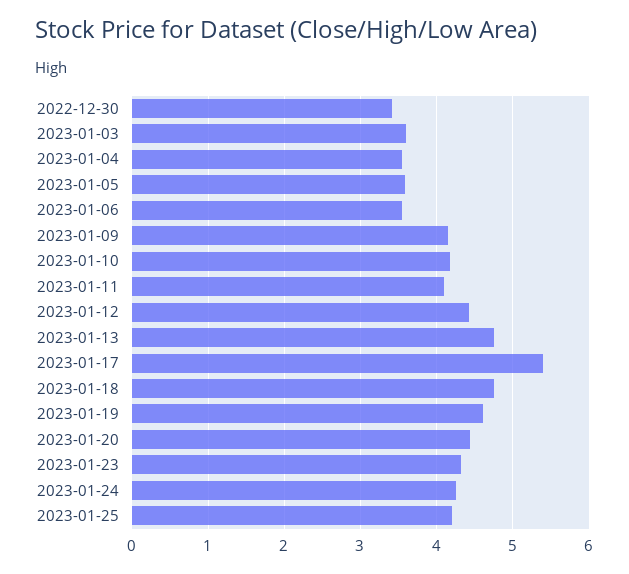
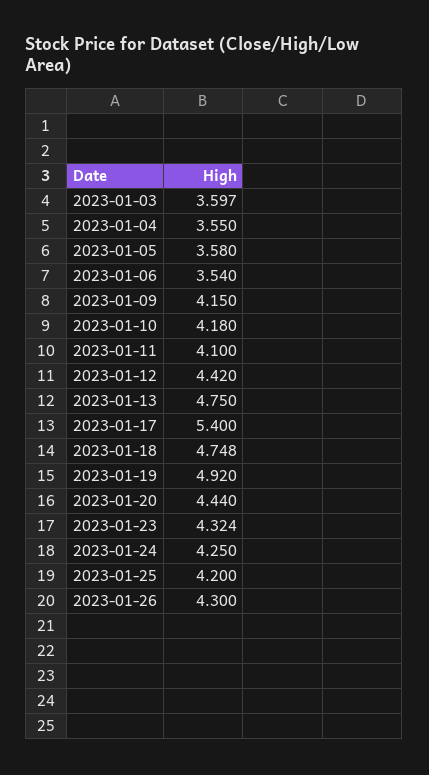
2022-12-30: 3.4 -> none
2023-01-19: 4.6 -> 4.92
2023-01-26: none -> 4.3

